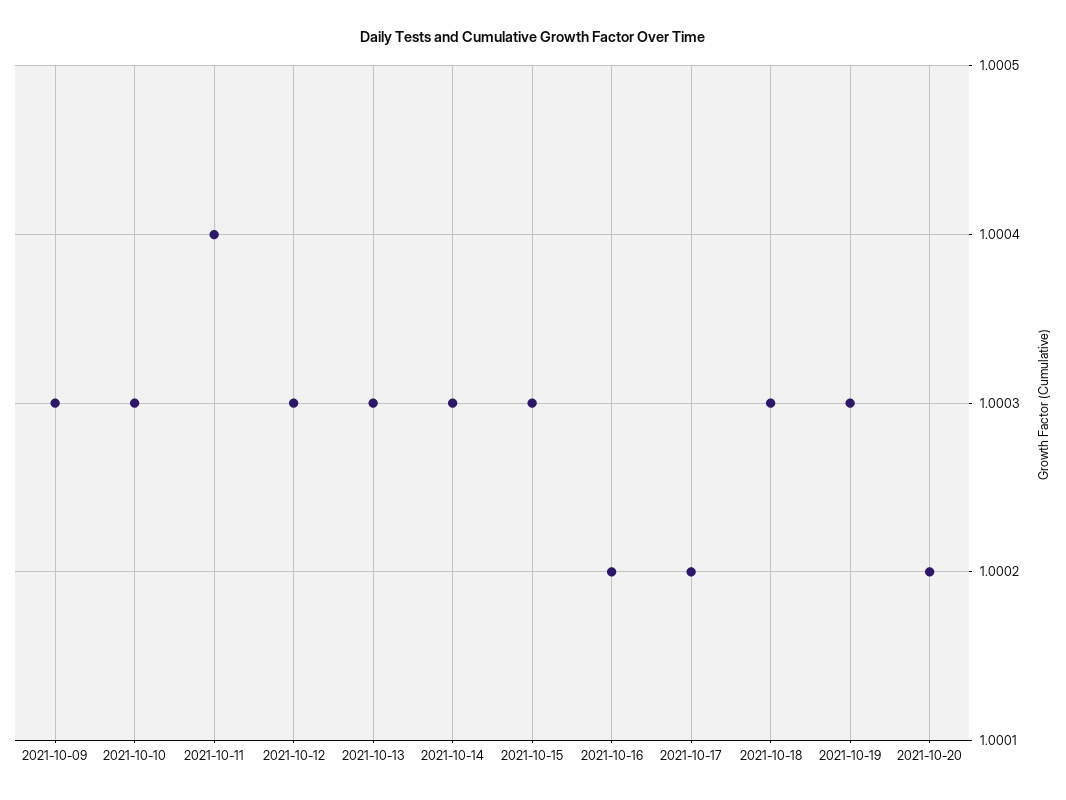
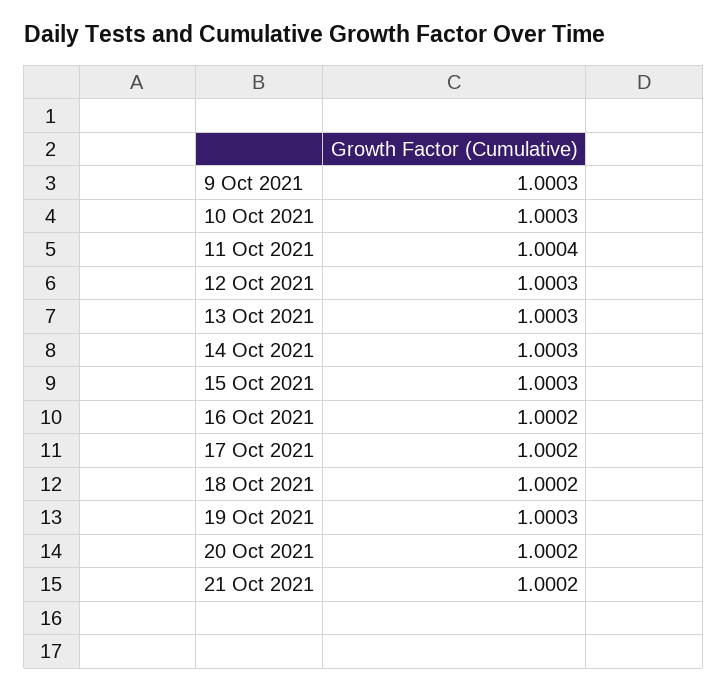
2021-10-18: 1.0003 -> 1.0002
21 Oct 2021: none -> 1.0002

